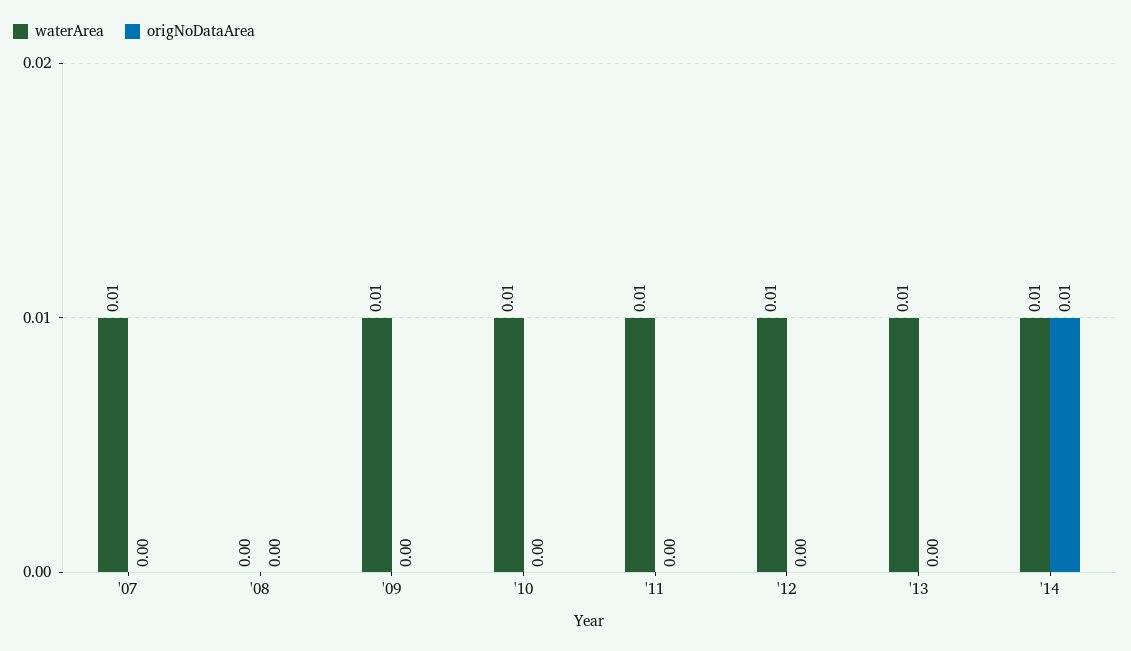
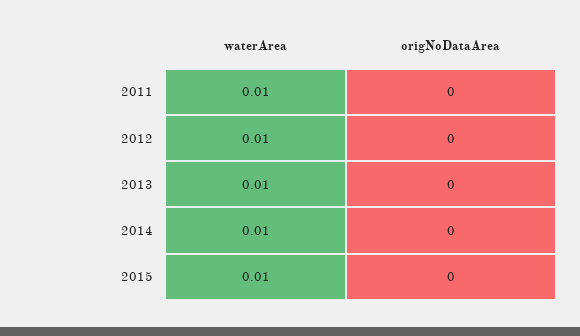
waterArea, '07: 0.01 -> none
origNoDataArea, '07: 0 -> none
waterArea, '08: 0 -> none
origNoDataArea, '08: 0 -> none
waterArea, '09: 0.01 -> none
origNoDataArea, '09: 0 -> none
waterArea, '10: 0.01 -> none
origNoDataArea, '10: 0 -> none
origNoDataArea, '14: 0.01 -> 0
waterArea, 2015: none -> 0.01
origNoDataArea, 2015: none -> 0

